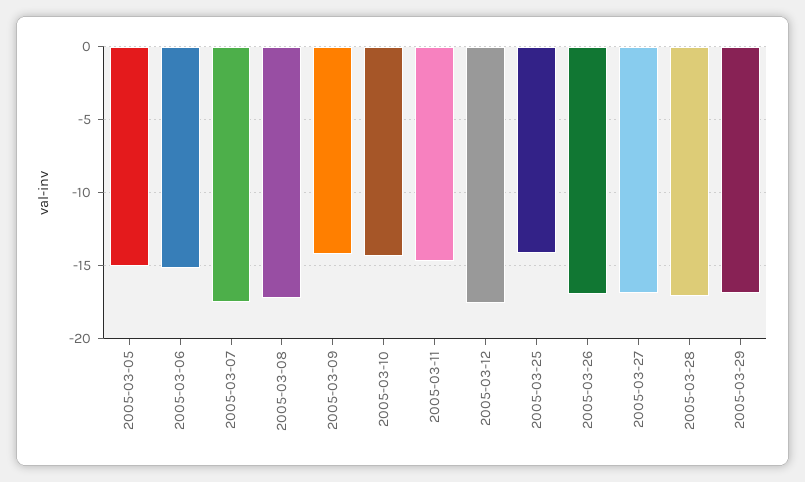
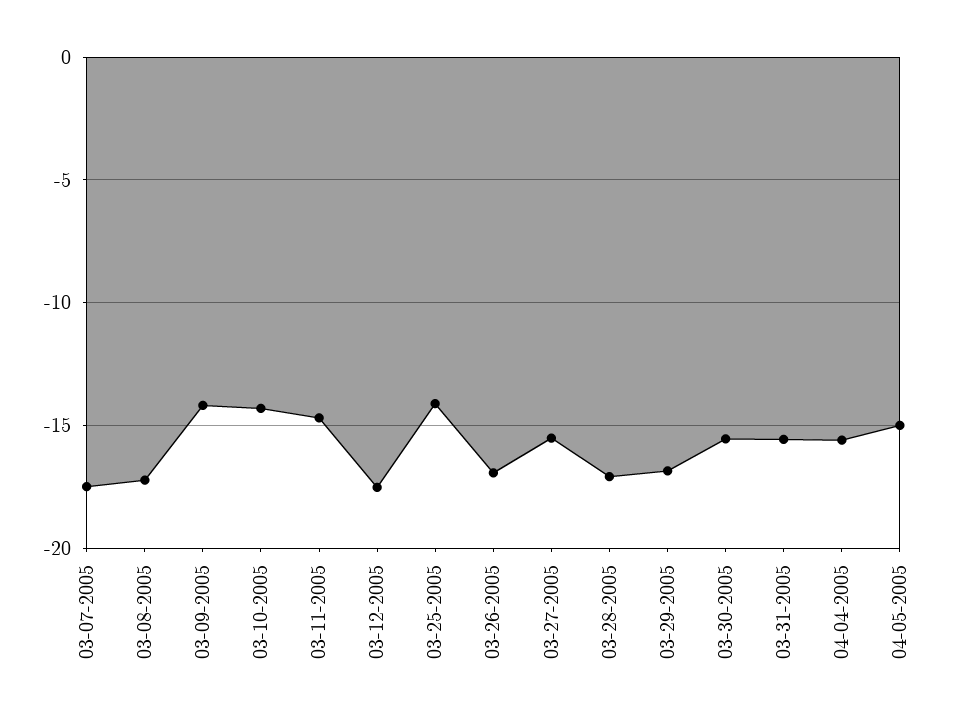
2005-03-05: -15 -> none
2005-03-06: -15 -> none
2005-03-27: -17 -> -15.5
03-30-2005: none -> -15.5
03-31-2005: none -> -15.5
04-04-2005: none -> -15.5
04-05-2005: none -> -15

